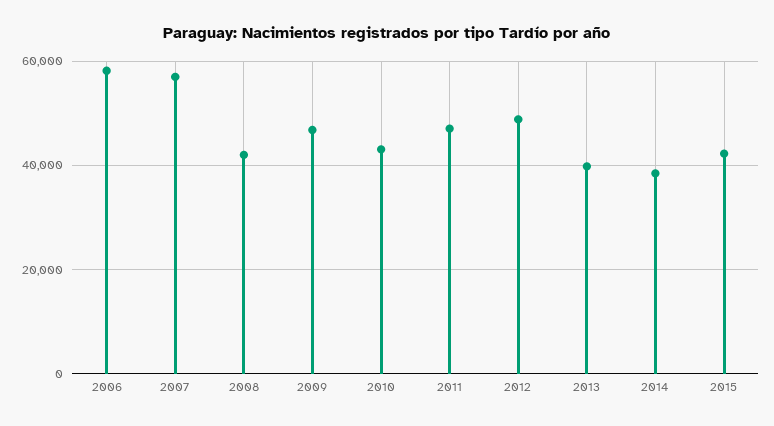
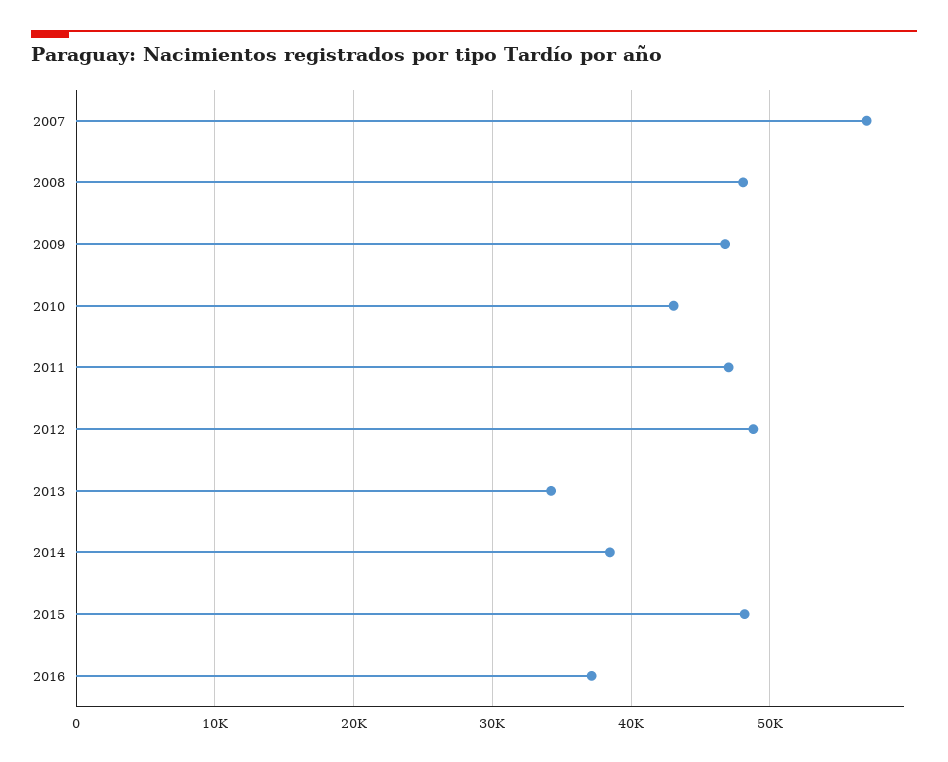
2006: 58000 -> none
2008: 42000 -> 48000
2013: 40000 -> 34000
2015: 42000 -> 48000
2016: none -> 37000

